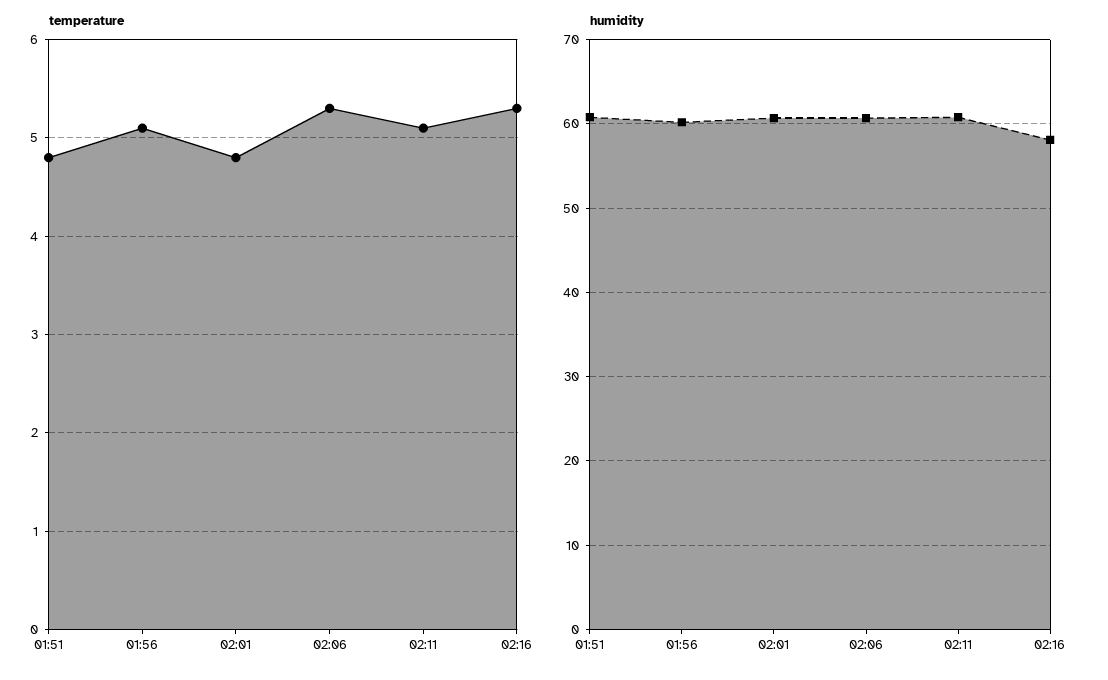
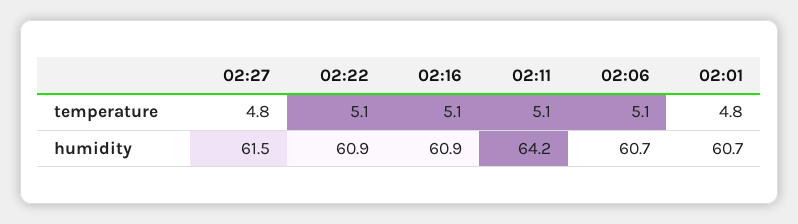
temperature, 01:51: 4.8 -> none
temperature, 01:56: 5.1 -> none
temperature, 02:06: 5.3 -> 5.1
temperature, 02:16: 5.3 -> 5.1
humidity, 01:51: 61 -> none
humidity, 01:56: 60 -> none
humidity, 02:11: 61 -> 64.2
humidity, 02:16: 58 -> 60.9
temperature, 02:27: none -> 4.8
temperature, 02:22: none -> 5.1
humidity, 02:27: none -> 61.5
humidity, 02:22: none -> 60.9

